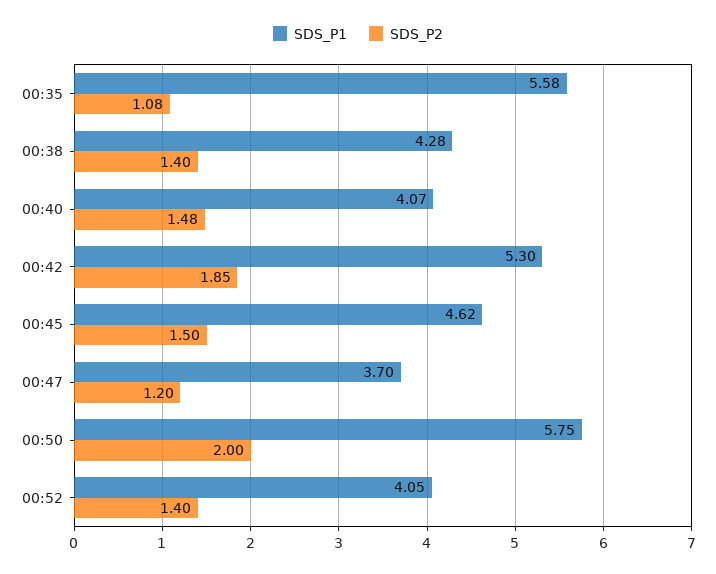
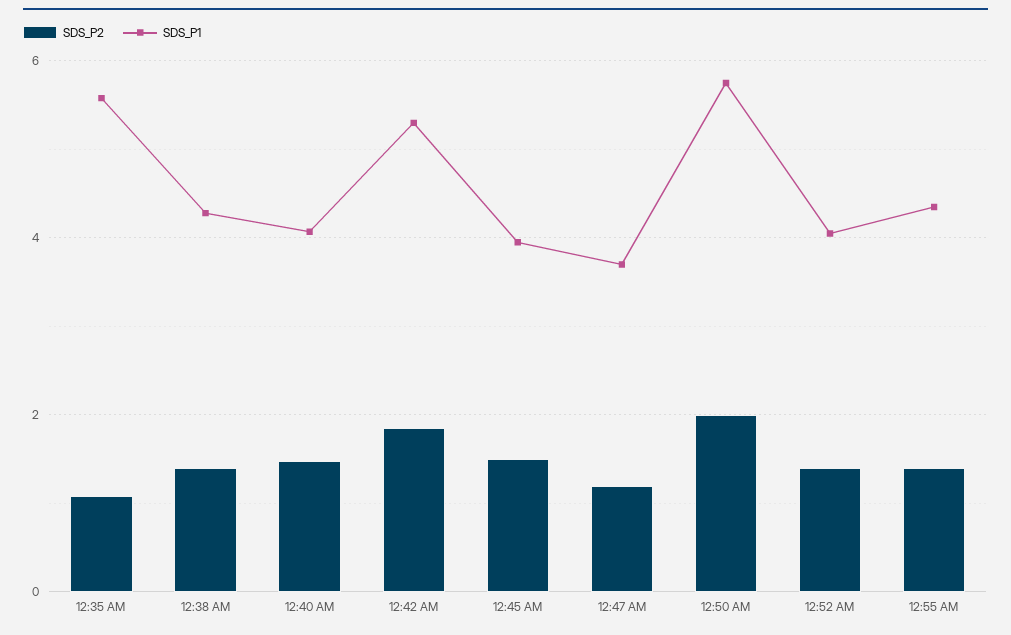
SDS_P1, 00:45: 4.62 -> 4
SDS_P2, 12:55 AM: none -> 1.4
SDS_P1, 12:55 AM: none -> 4.4

